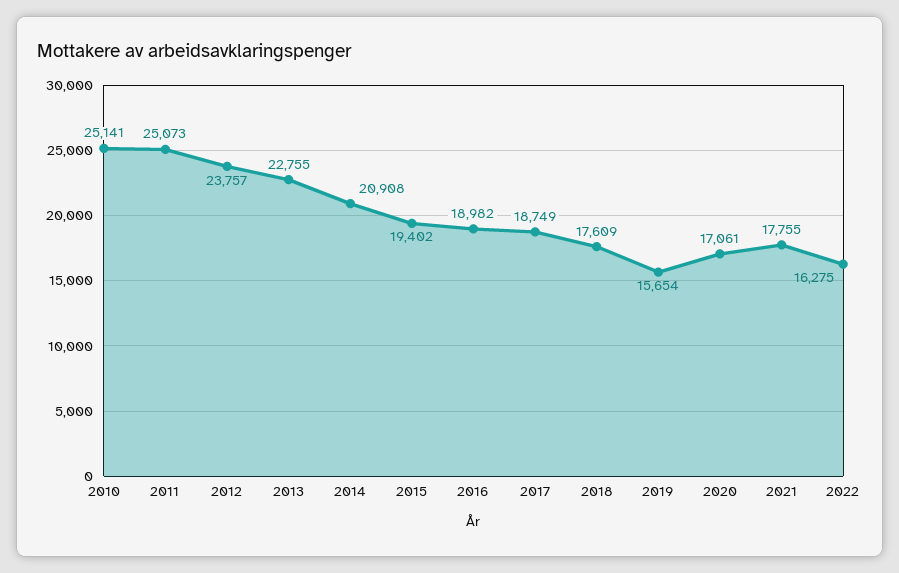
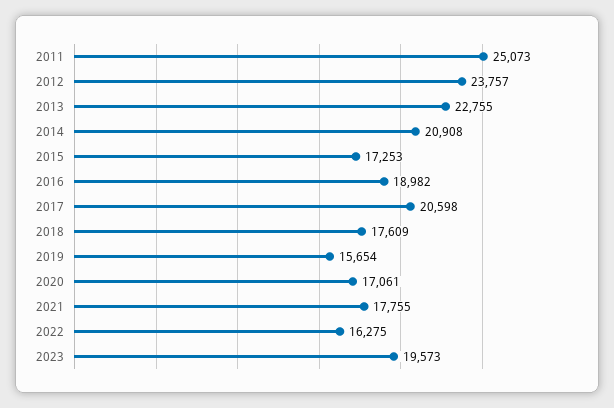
2010: 25141 -> none
2015: 19402 -> 17253
2017: 18749 -> 20598
2023: none -> 19573

